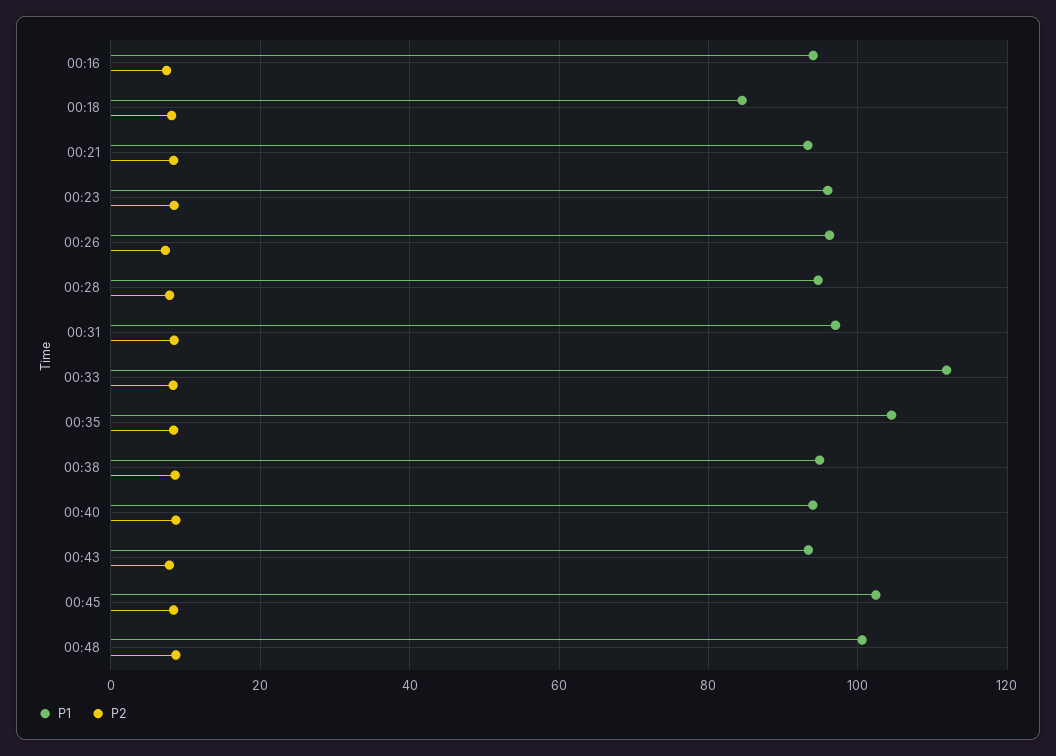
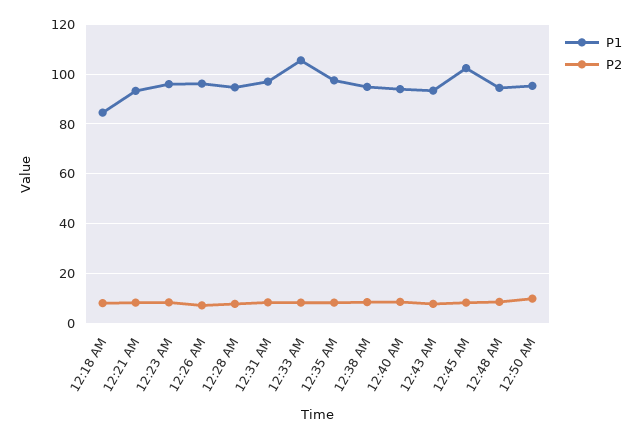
P1, 00:16: 94 -> none
P2, 00:16: 8 -> none
P1, 00:33: 112 -> 105
P1, 00:35: 104 -> 97.5
P1, 00:48: 100 -> 95
P1, 12:50 AM: none -> 95
P2, 12:50 AM: none -> 10

